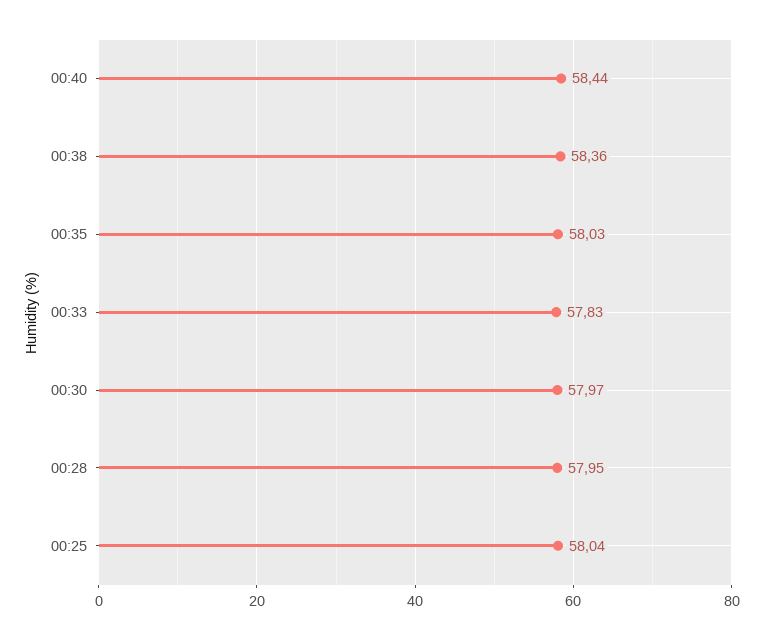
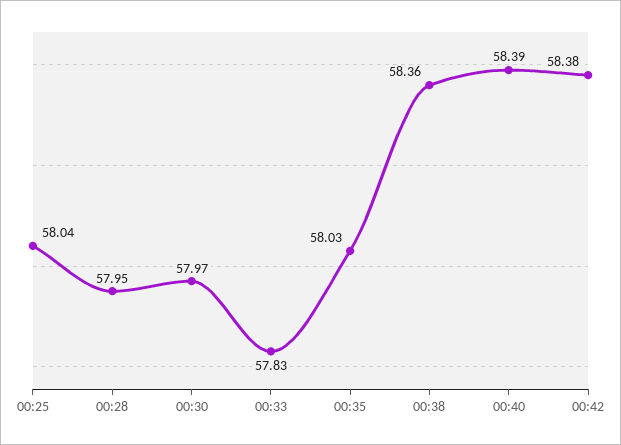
00:40: 58.44 -> 58.39
00:42: none -> 58.38

